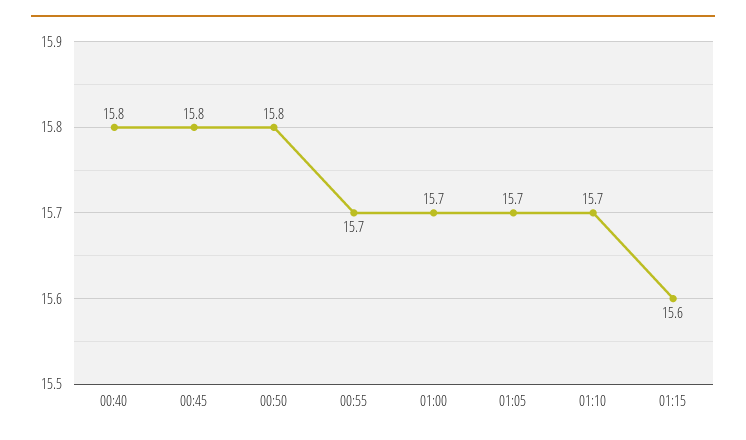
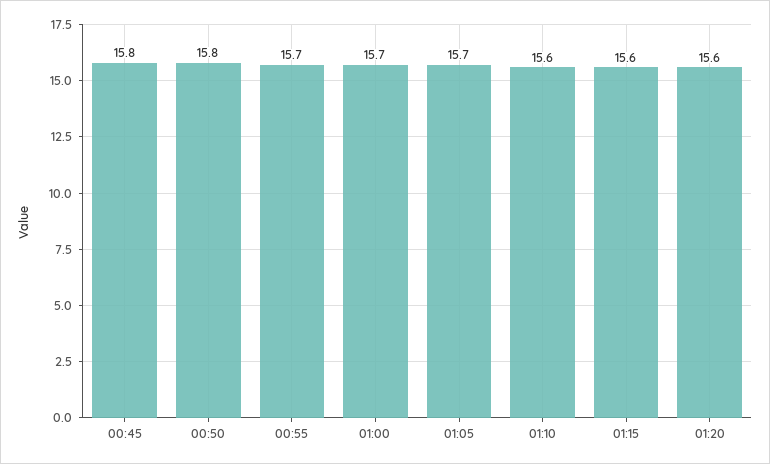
00:40: 15.8 -> none
01:10: 15.7 -> 15.6
01:20: none -> 15.6

